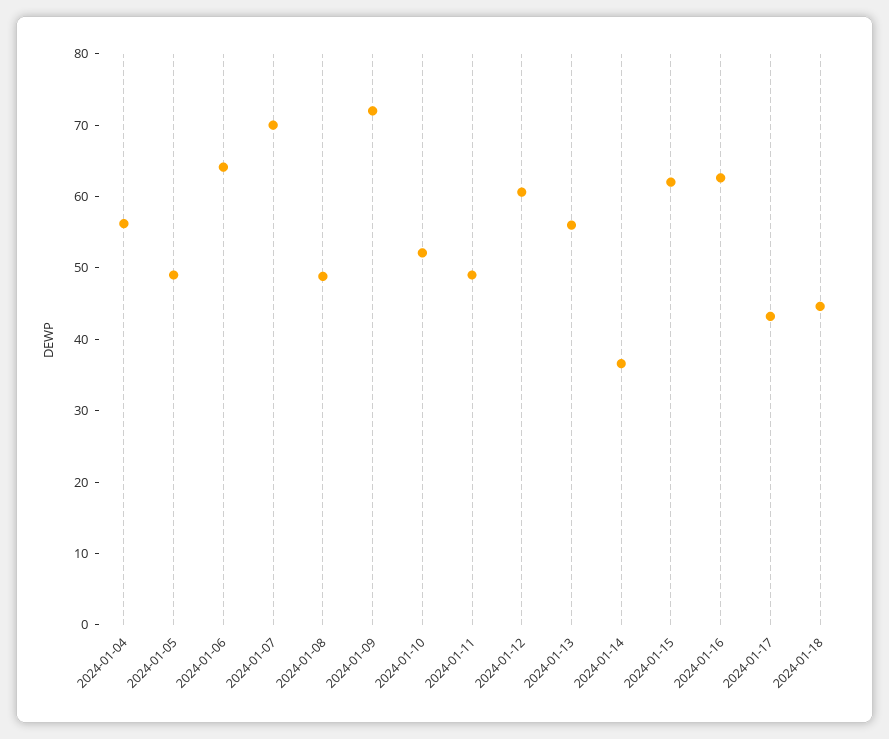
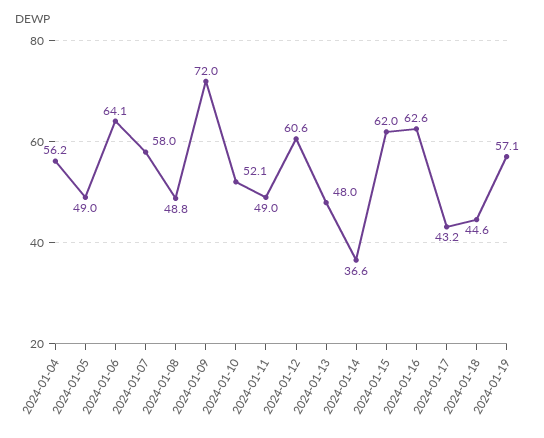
2024-01-07: 70 -> 58
2024-01-13: 56 -> 48
2024-01-19: none -> 57.1

